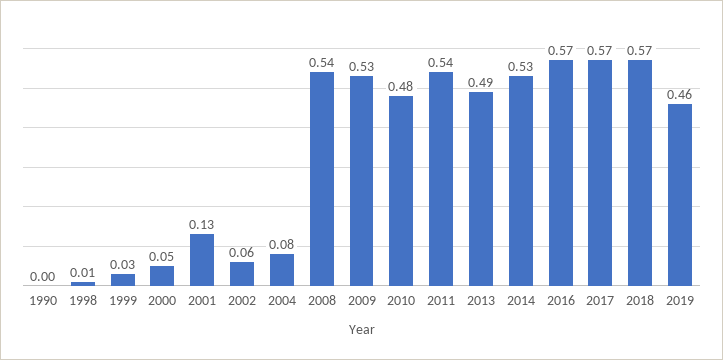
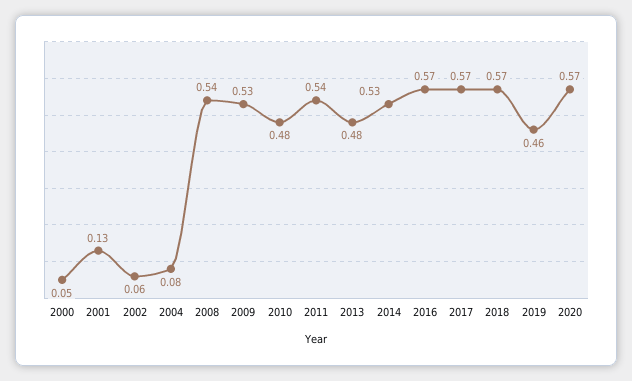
1990: 0 -> none
1998: 0.01 -> none
1999: 0.03 -> none
2013: 0.49 -> 0.48
2020: none -> 0.57

